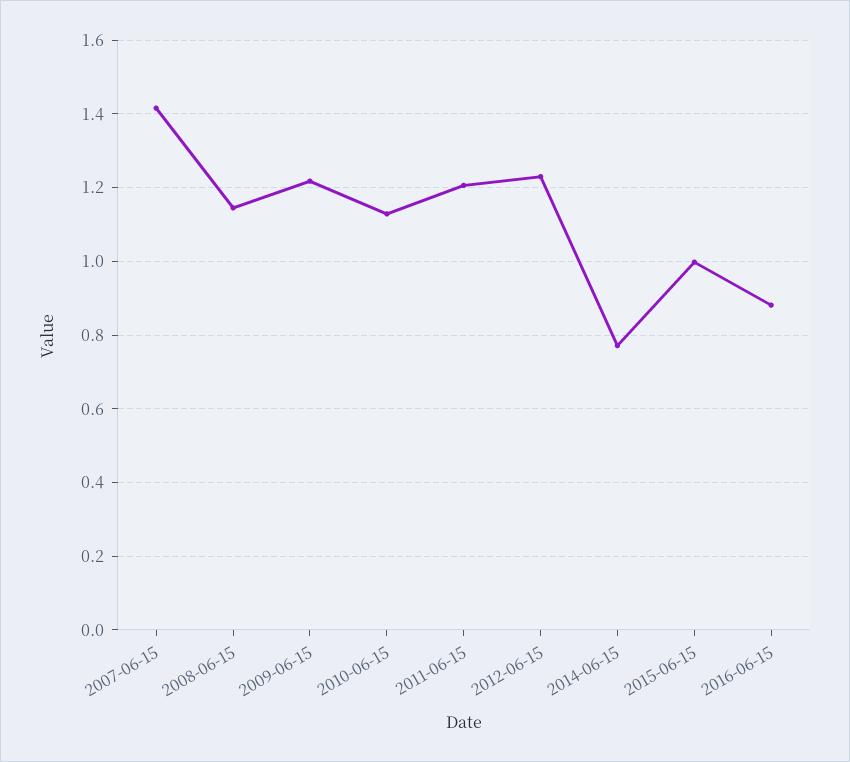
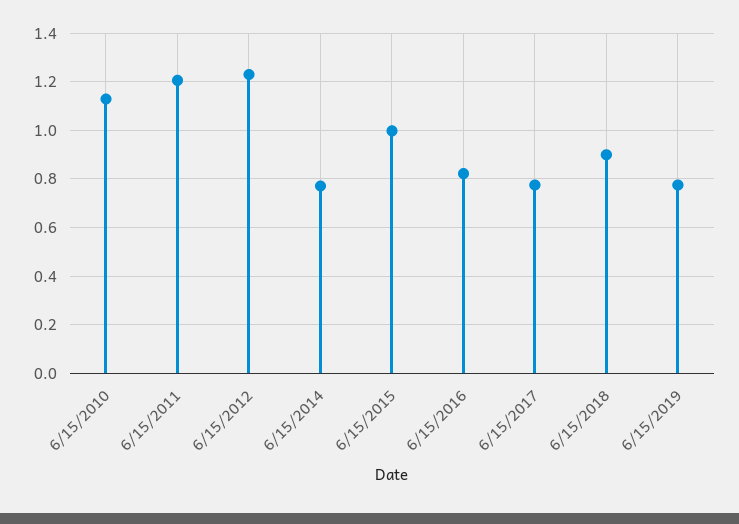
2007-06-15: 1.42 -> none
2008-06-15: 1.14 -> none
2009-06-15: 1.22 -> none
2016-06-15: 0.88 -> 0.825
6/15/2017: none -> 0.775
6/15/2018: none -> 0.9
6/15/2019: none -> 0.775

